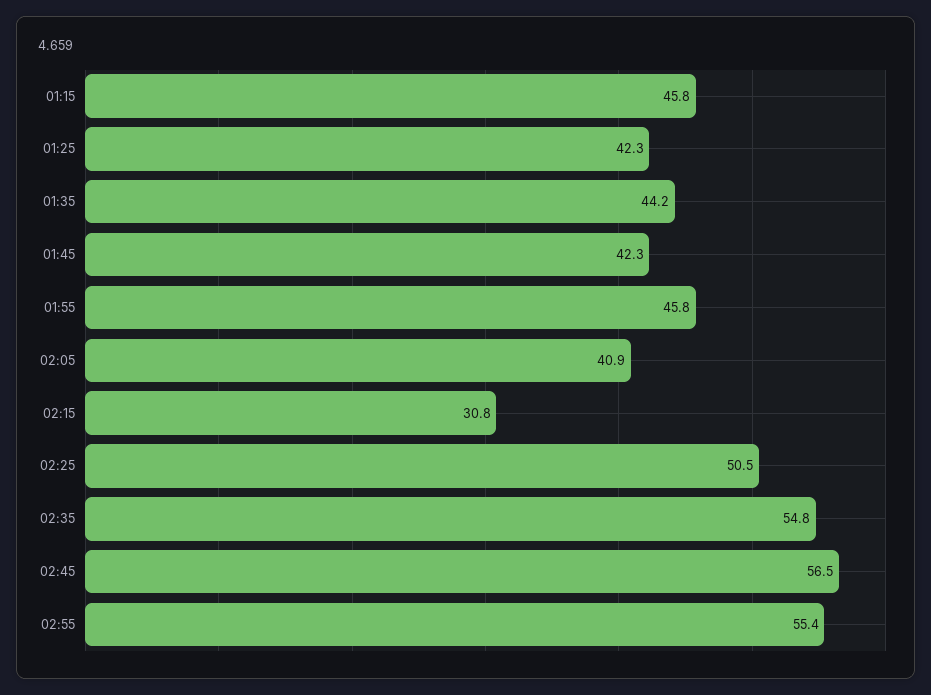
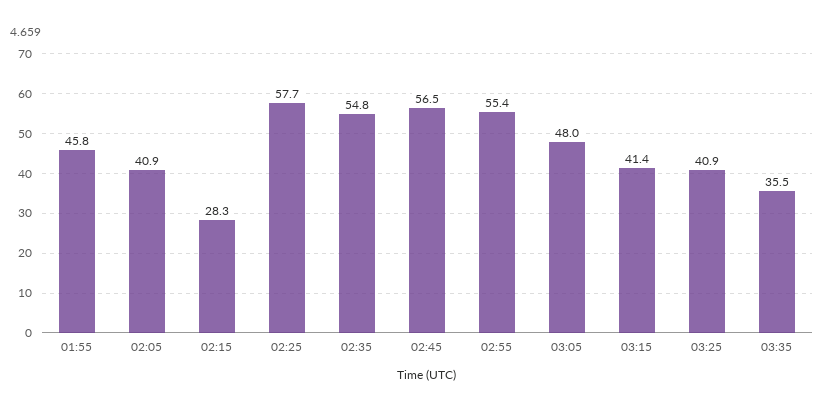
01:15: 45.8 -> none
01:25: 42.3 -> none
01:35: 44.2 -> none
01:45: 42.3 -> none
02:15: 30.8 -> 28.3
02:25: 50.5 -> 57.7
03:05: none -> 48
03:15: none -> 41.4
03:25: none -> 40.9
03:35: none -> 35.5

